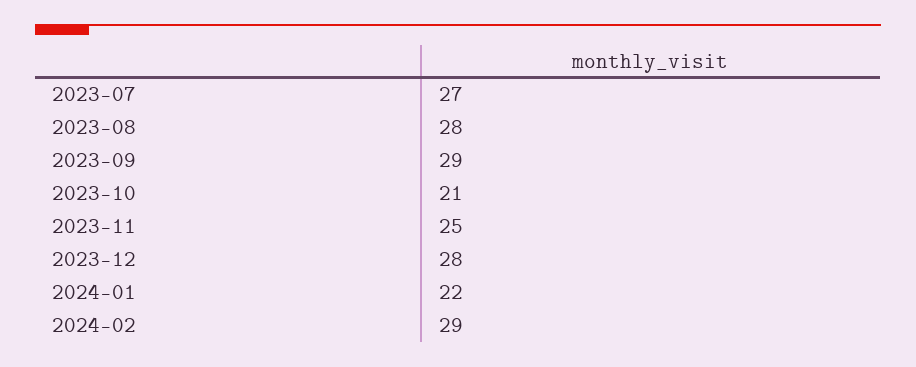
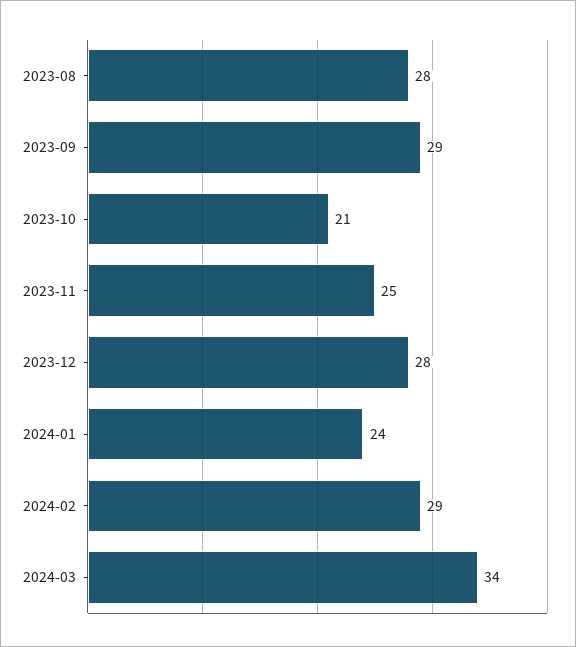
2023-07: 27 -> none
2024-01: 22 -> 24
2024-03: none -> 34

